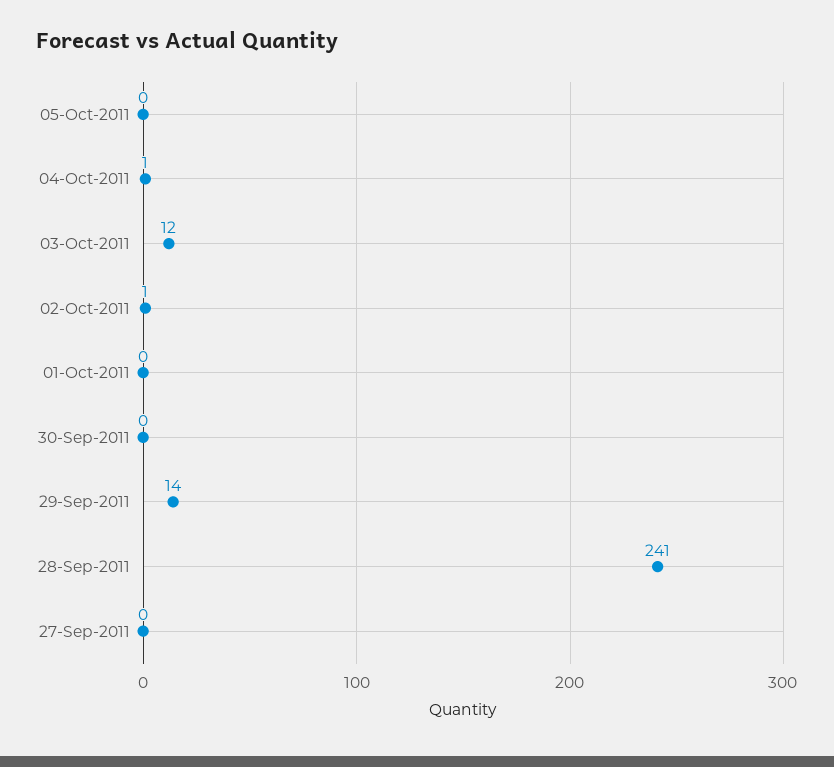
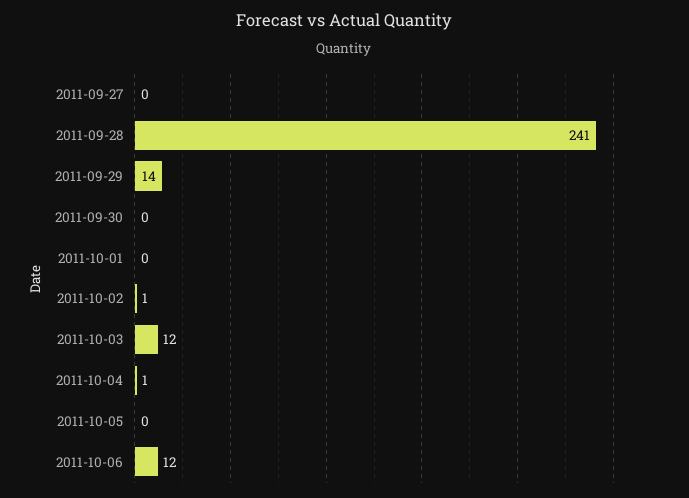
2011-10-06: none -> 12

